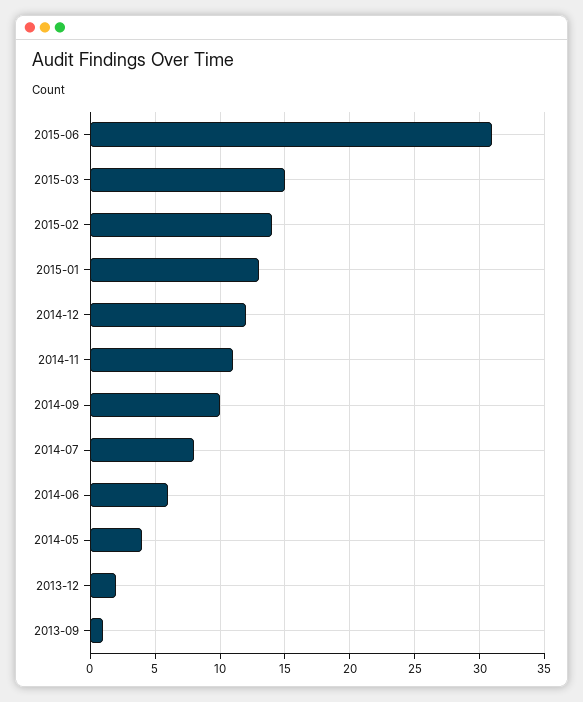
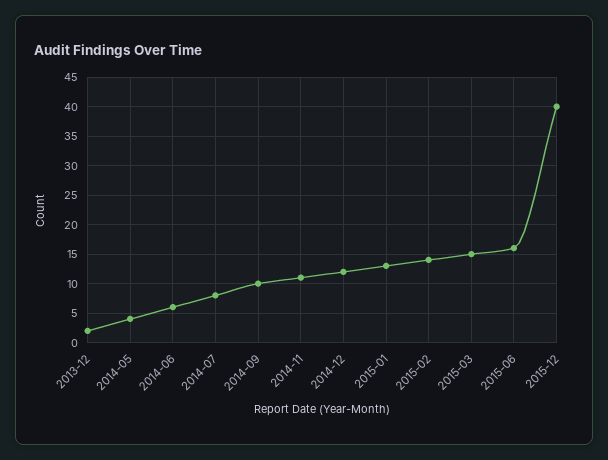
2015-06: 31 -> 15
2013-09: 1 -> none
2015-12: none -> 40

